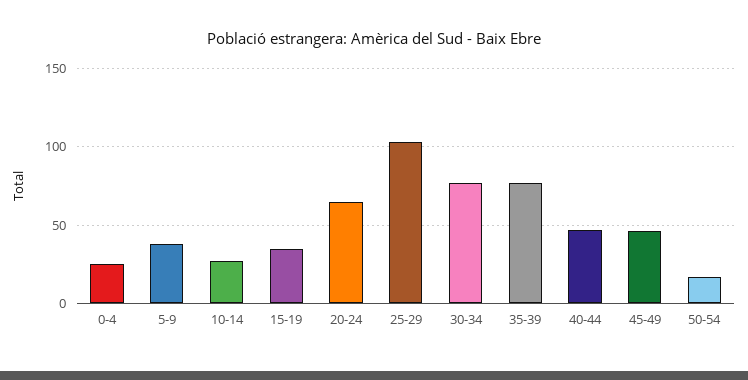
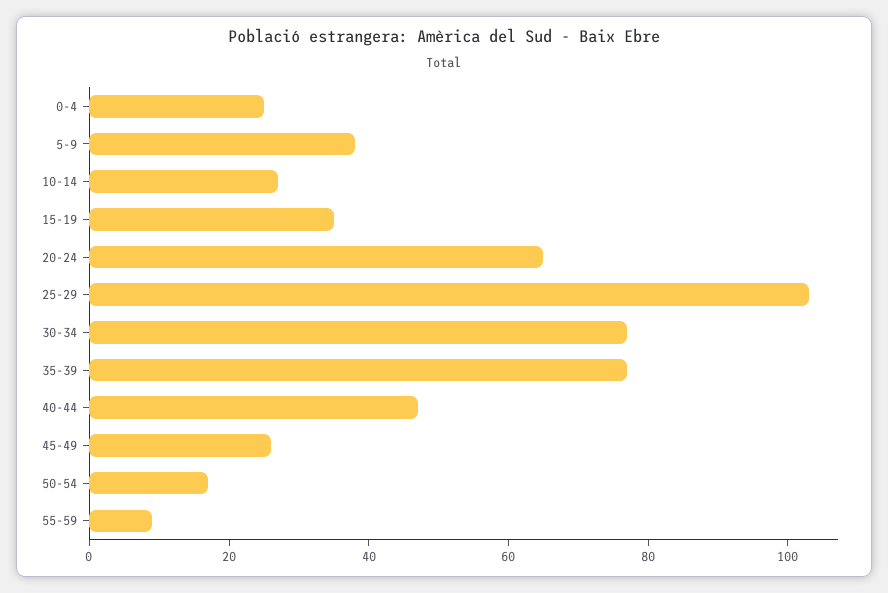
45-49: 45 -> 25
55-59: none -> 10

